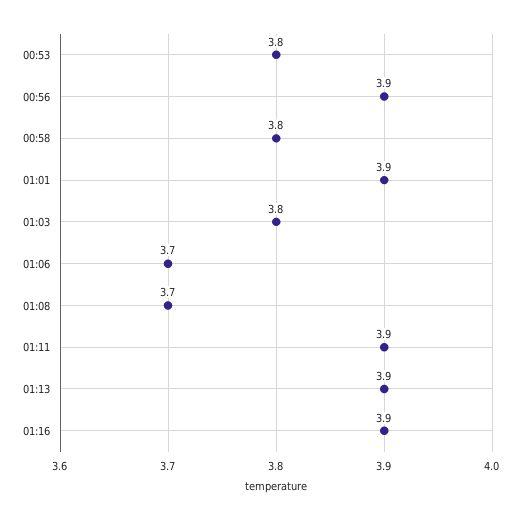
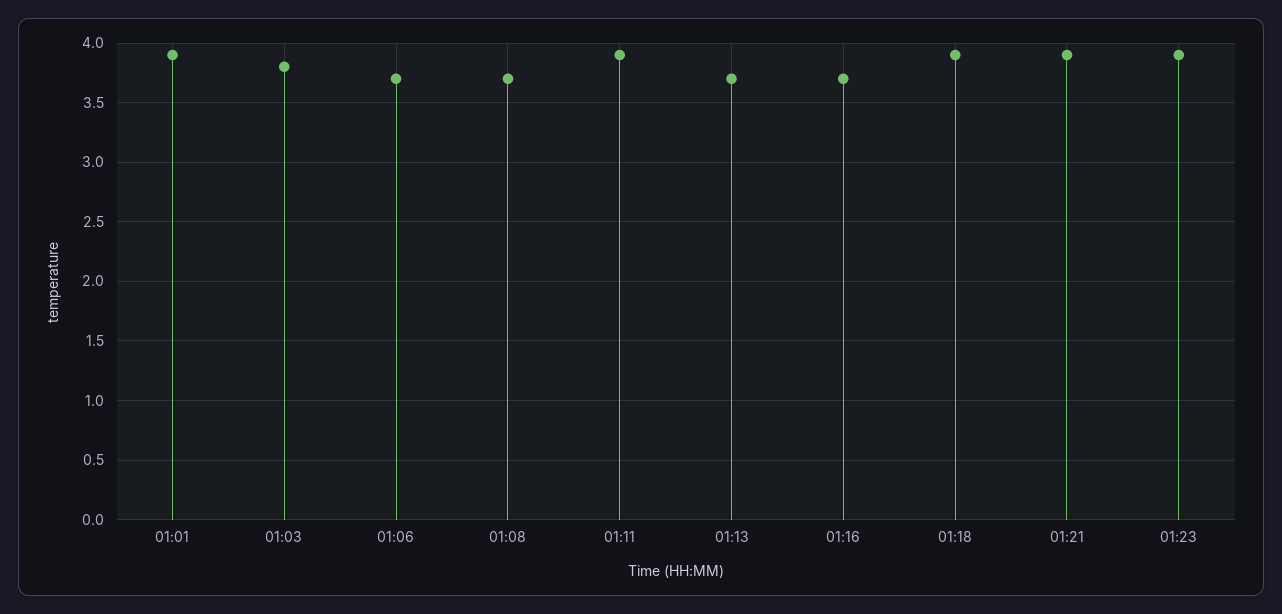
00:53: 3.8 -> none
00:56: 3.9 -> none
00:58: 3.8 -> none
01:13: 3.9 -> 3.7
01:16: 3.9 -> 3.7
01:18: none -> 3.9
01:21: none -> 3.9
01:23: none -> 3.9

